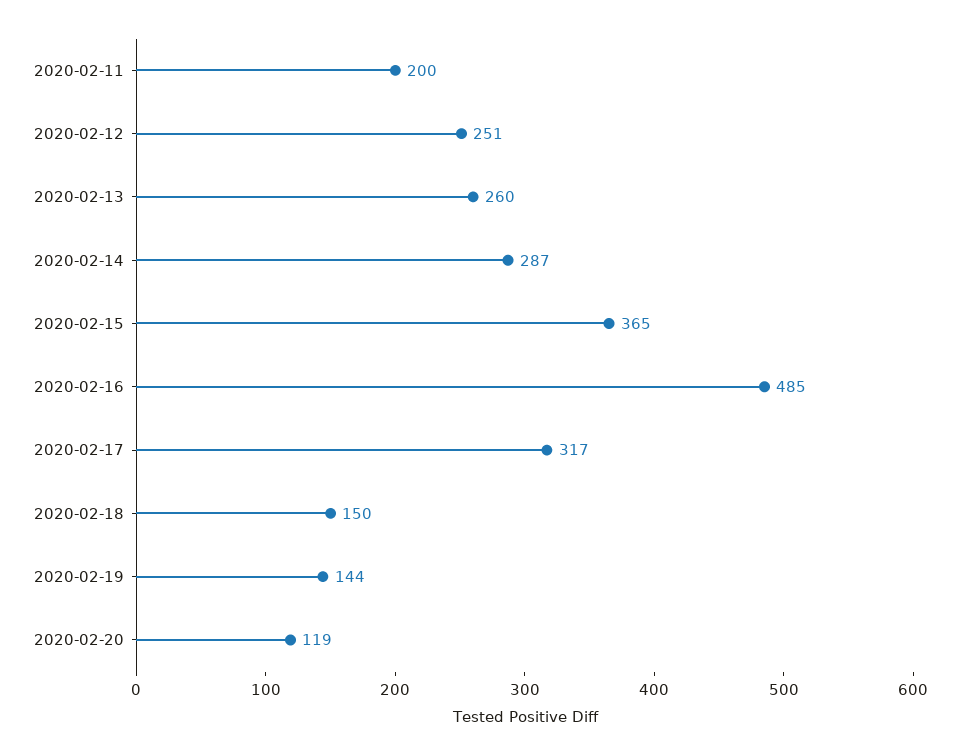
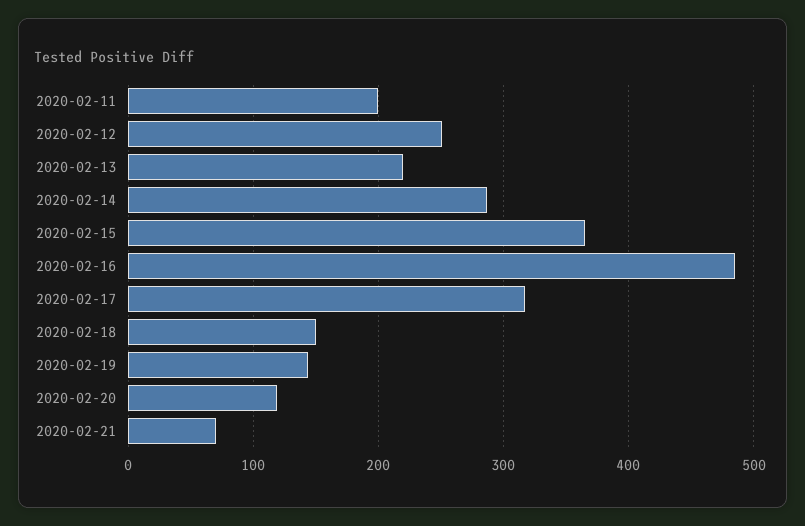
2020-02-13: 260 -> 220
2020-02-21: none -> 70

